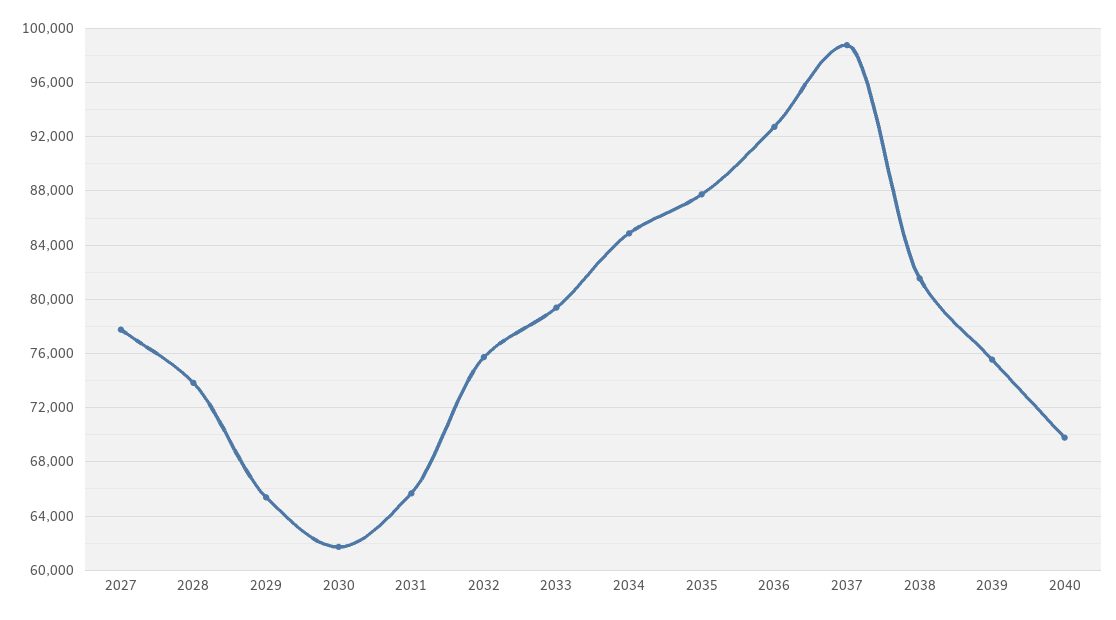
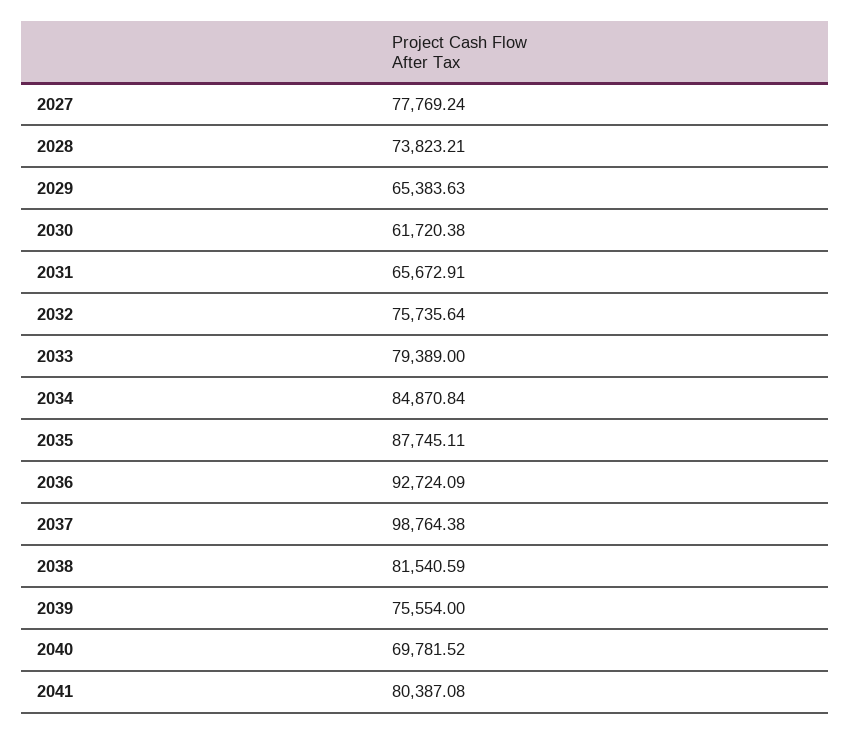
2041: none -> 80387.08

